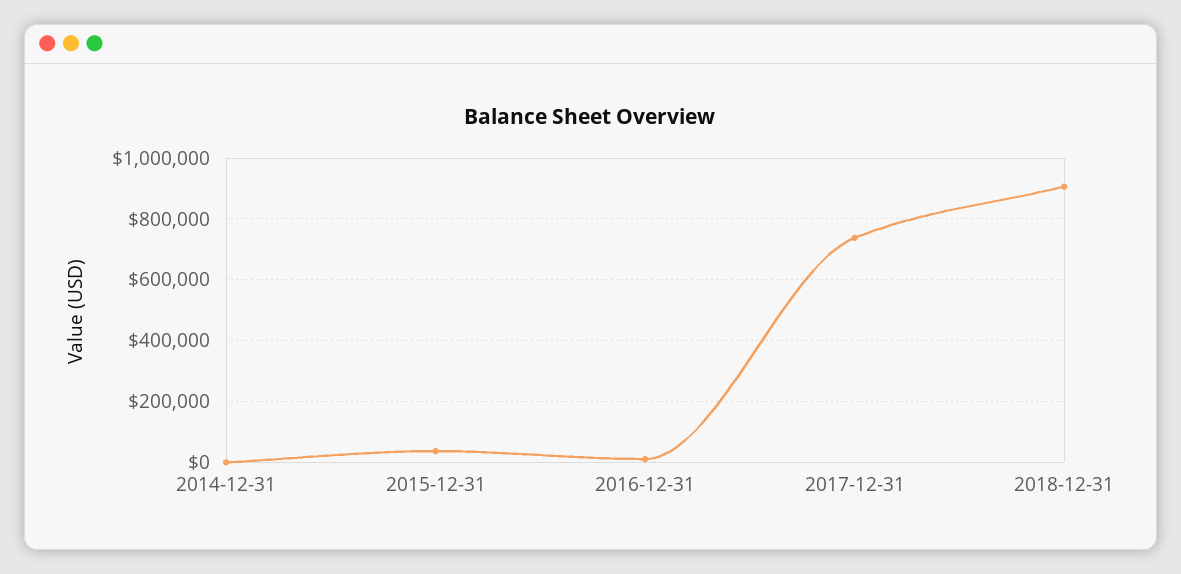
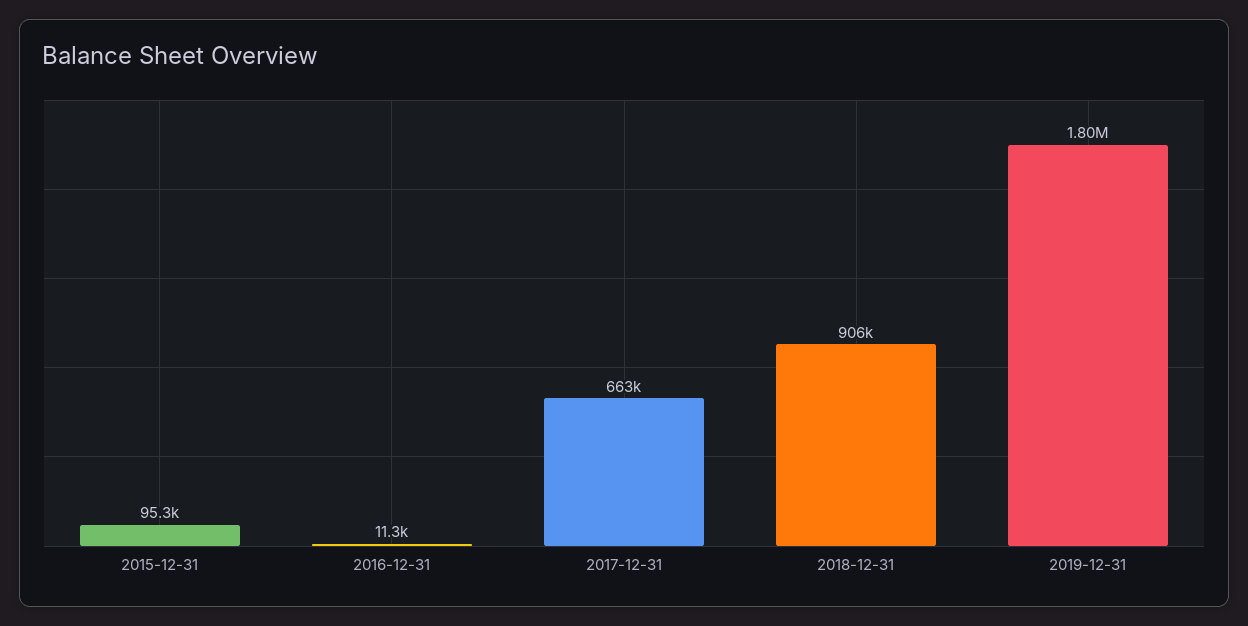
2014-12-31: 0 -> none
2015-12-31: 40000 -> 95300
2017-12-31: 740000 -> 663000
2019-12-31: none -> 1800000

